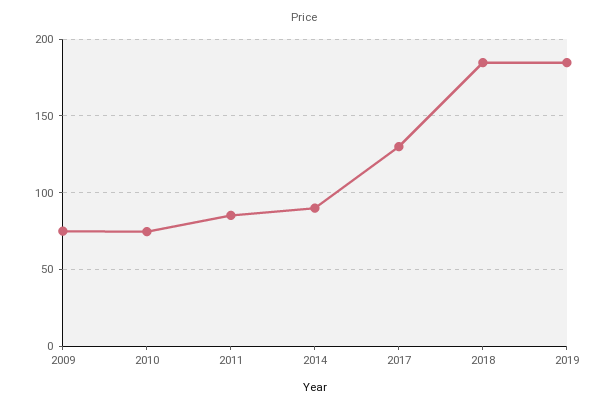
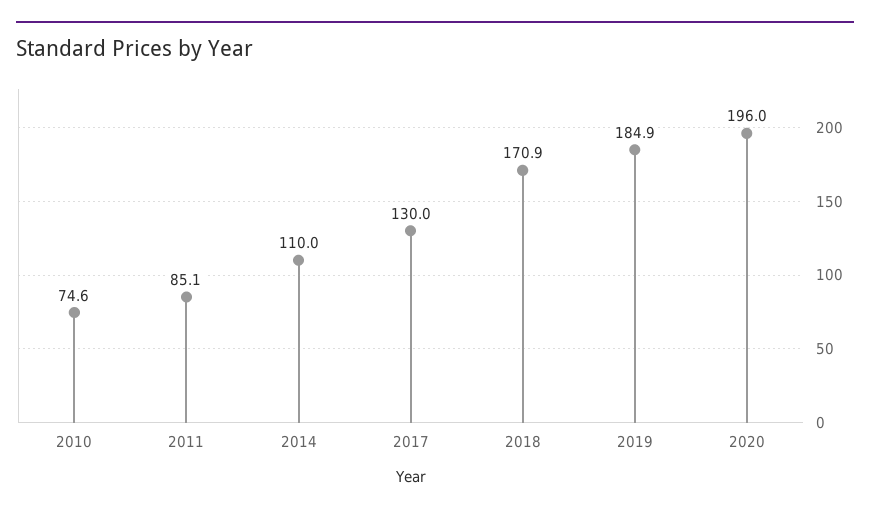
2009: 75 -> none
2014: 90 -> 110
2018: 185 -> 170.9
2020: none -> 196

